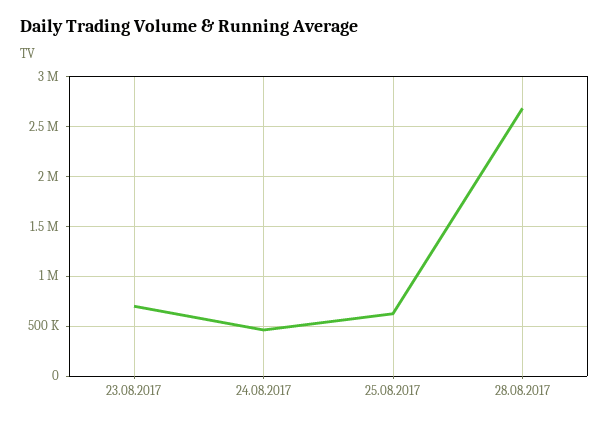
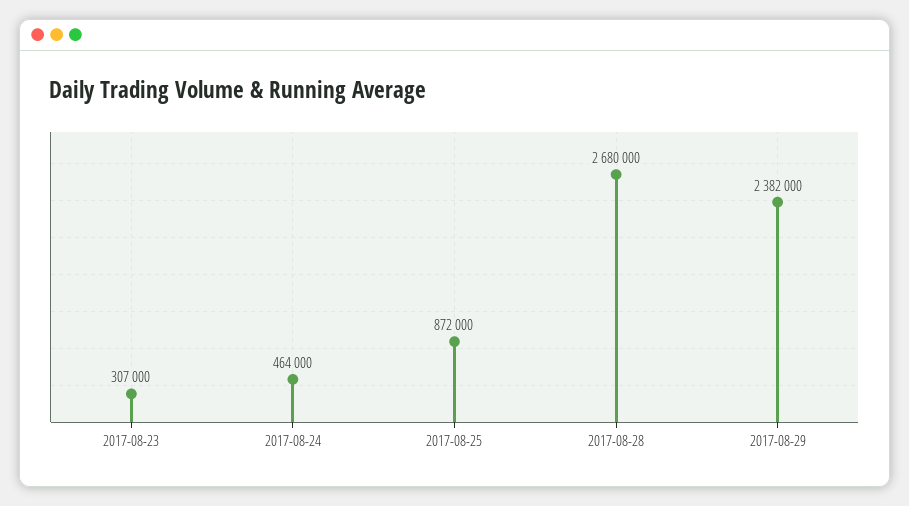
23.08.2017: 700000 -> 307000
25.08.2017: 600000 -> 872000
2017-08-29: none -> 2382000

